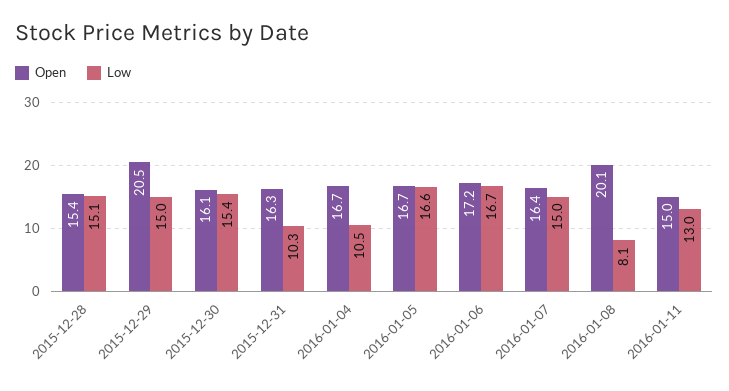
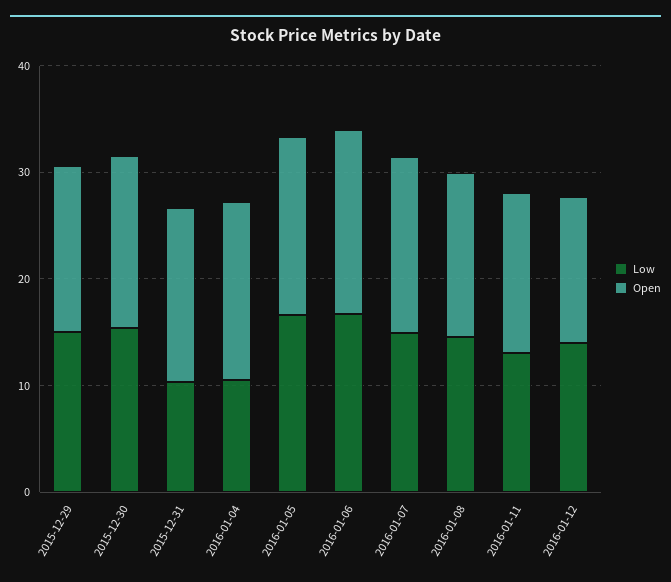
Open, 2015-12-28: 15.4 -> none
Low, 2015-12-28: 15.1 -> none
Open, 2015-12-29: 20.5 -> 16
Open, 2016-01-08: 20.1 -> 16
Low, 2016-01-08: 8.1 -> 14
Low, 2016-01-12: none -> 14
Open, 2016-01-12: none -> 14

